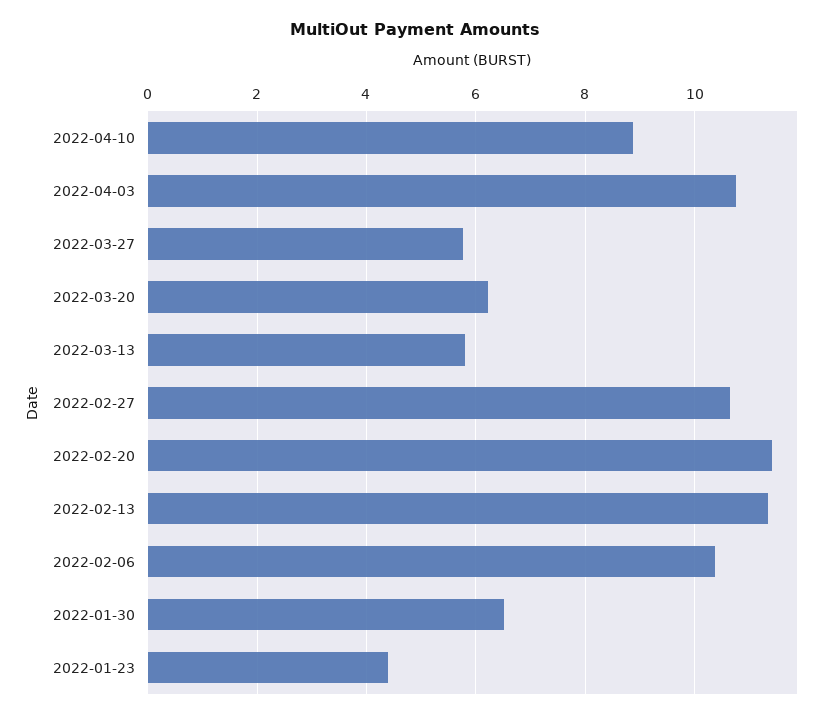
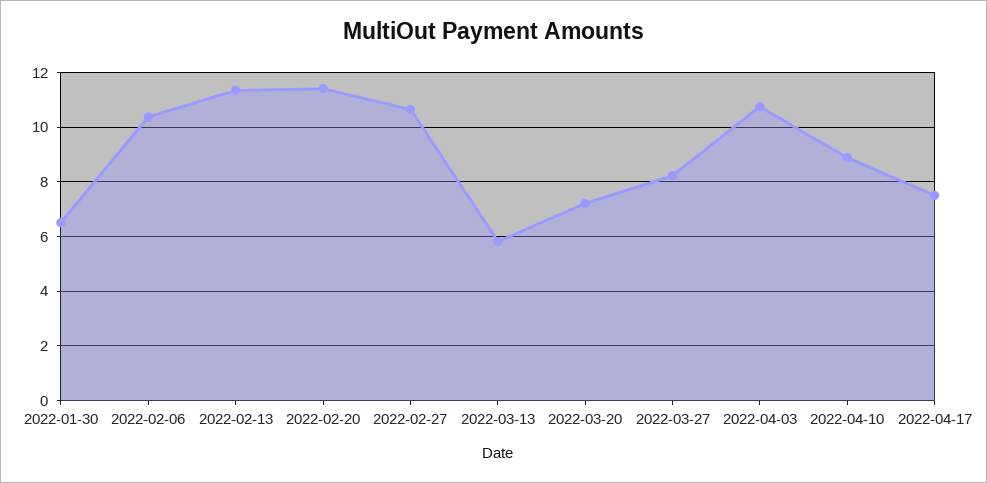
2022-03-27: 5.8 -> 8.25
2022-03-20: 6.2 -> 7.25
2022-01-23: 4.4 -> none
2022-04-17: none -> 7.5

